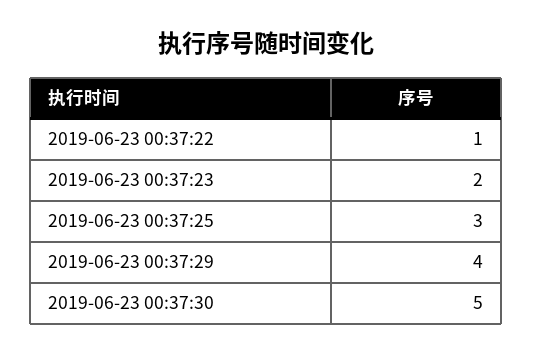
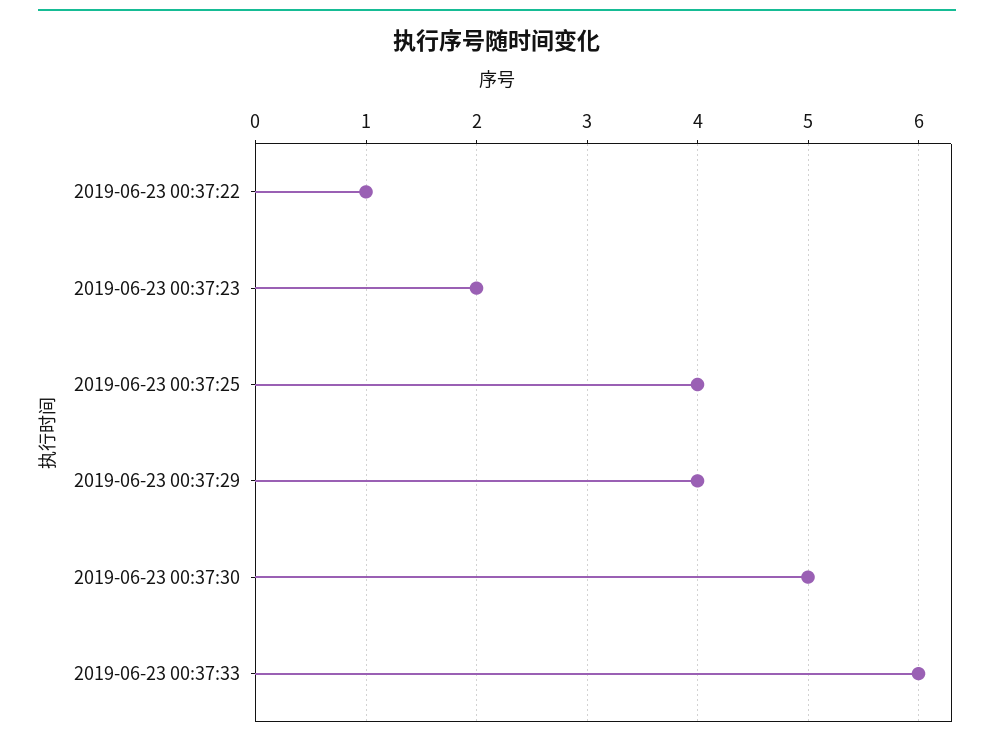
2019-06-23 00:37:25: 3 -> 4
2019-06-23 00:37:33: none -> 6

